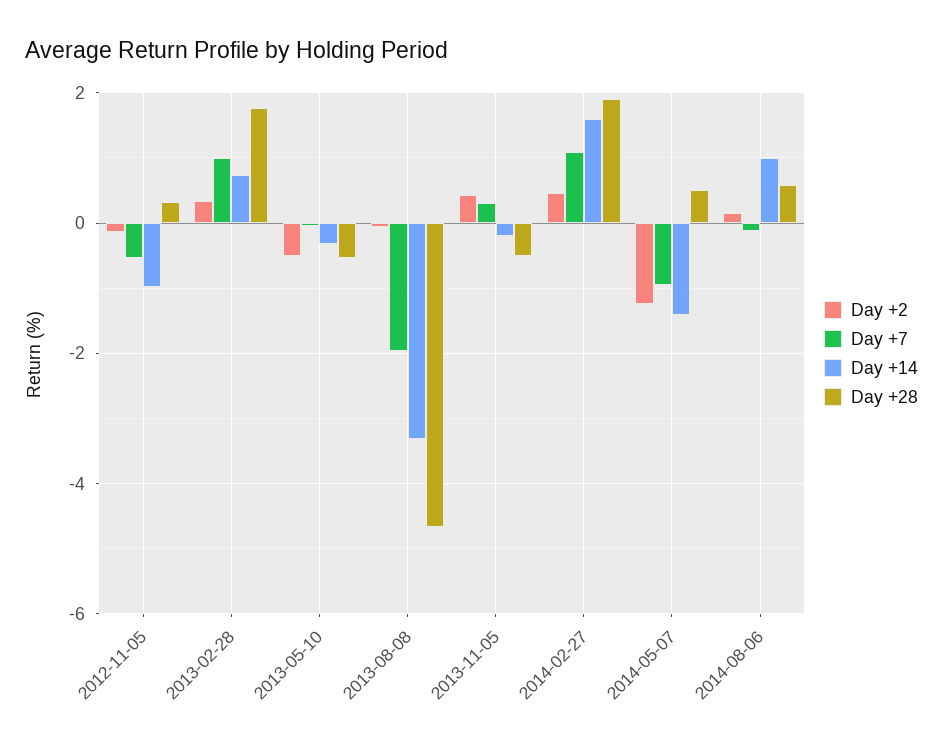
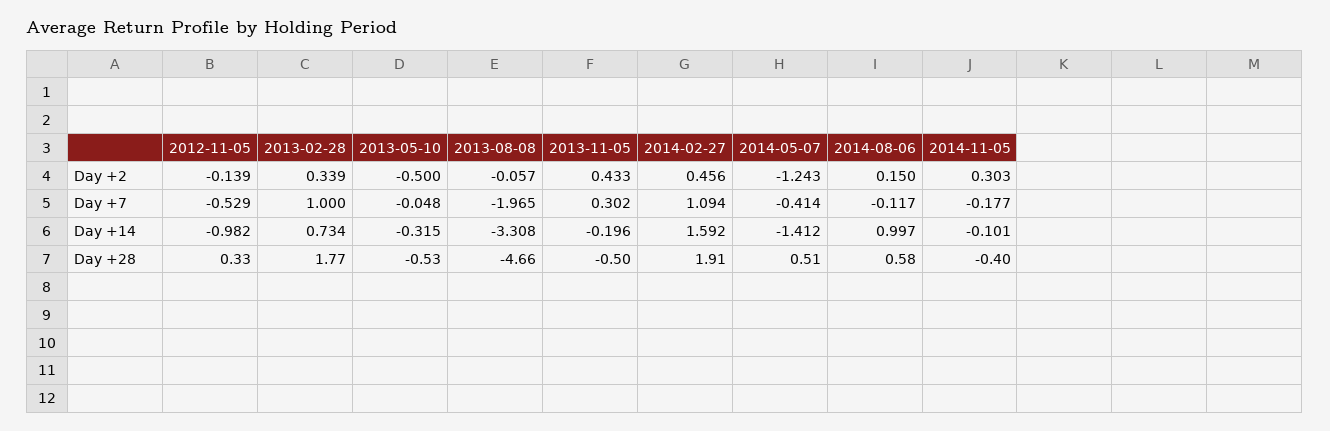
Day +7, 2014-05-07: -1 -> -0.414
Day +2, 2014-11-05: none -> 0.303
Day +7, 2014-11-05: none -> -0.177
Day +14, 2014-11-05: none -> -0.101
Day +28, 2014-11-05: none -> -0.4

